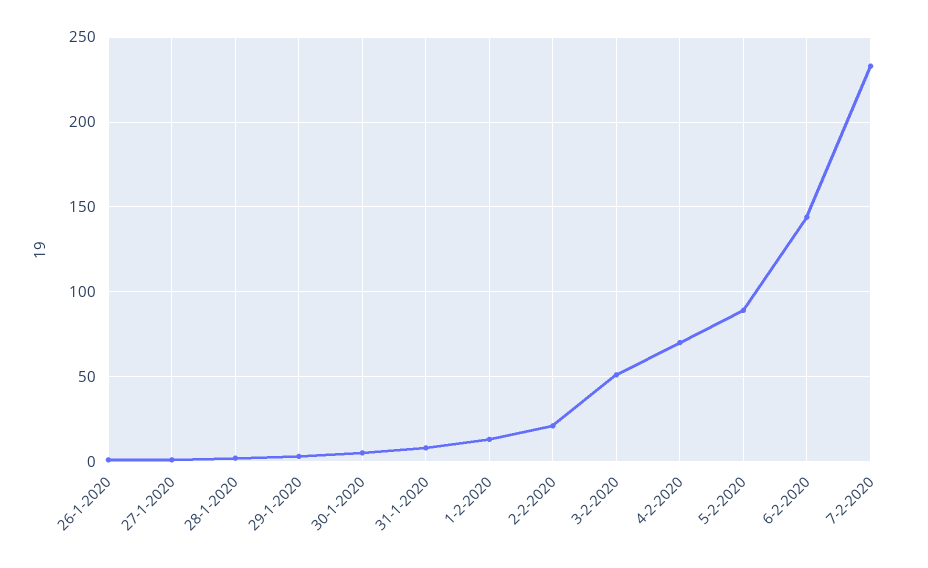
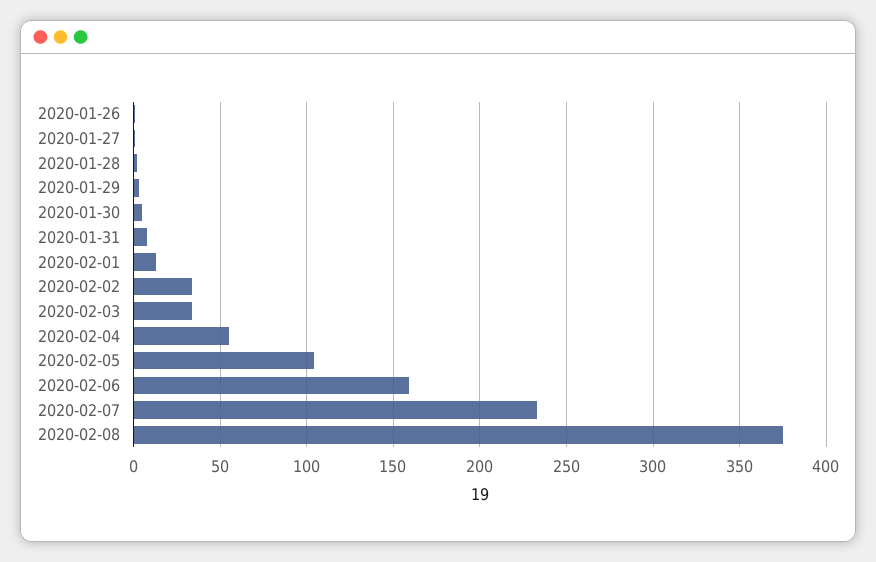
2-2-2020: 20 -> 35
3-2-2020: 50 -> 35
4-2-2020: 70 -> 55
5-2-2020: 90 -> 105
6-2-2020: 145 -> 160
2020-02-08: none -> 375

